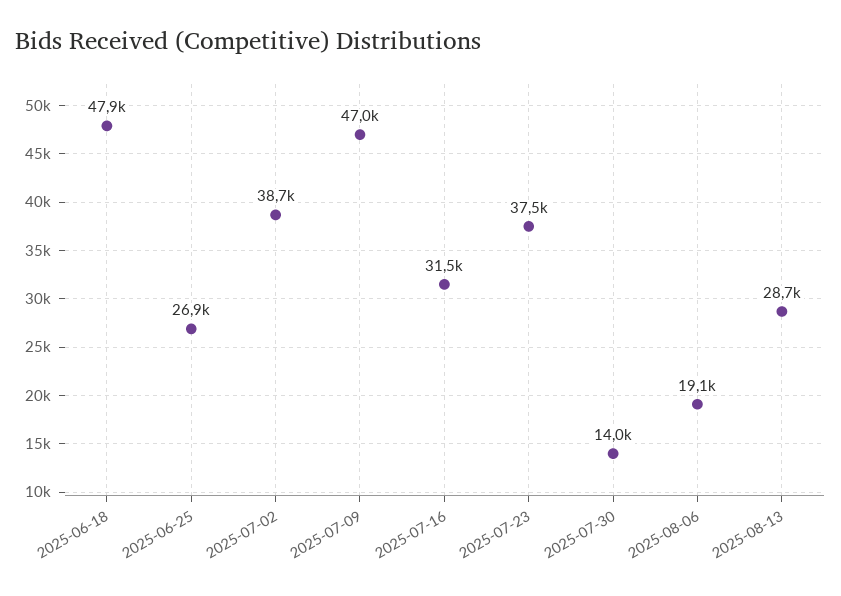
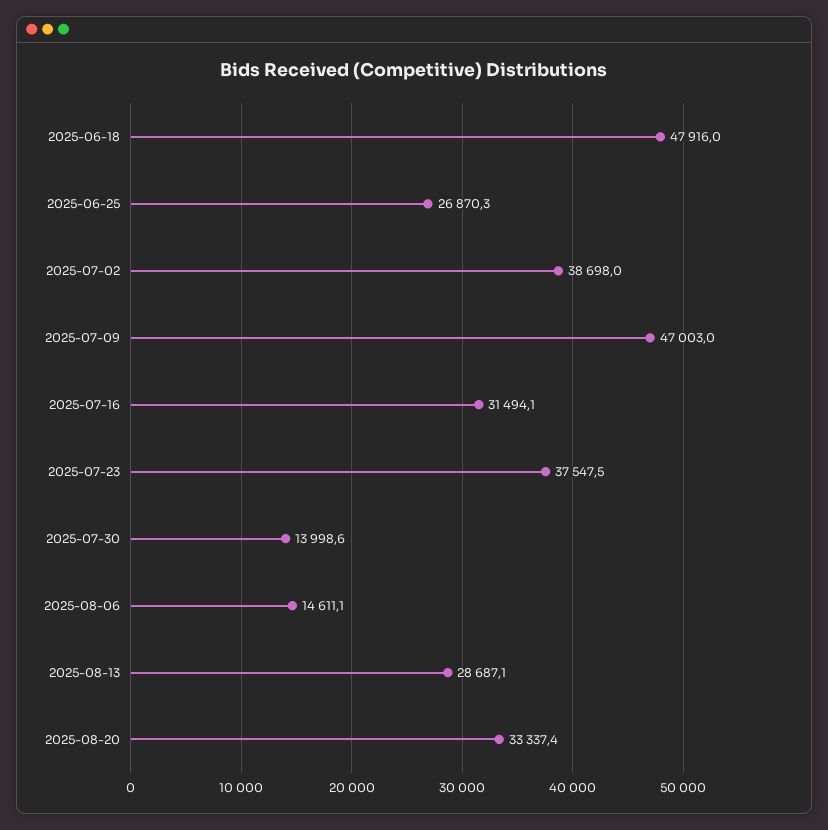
2025-08-06: 19100 -> 14611.1
2025-08-20: none -> 33337.4

